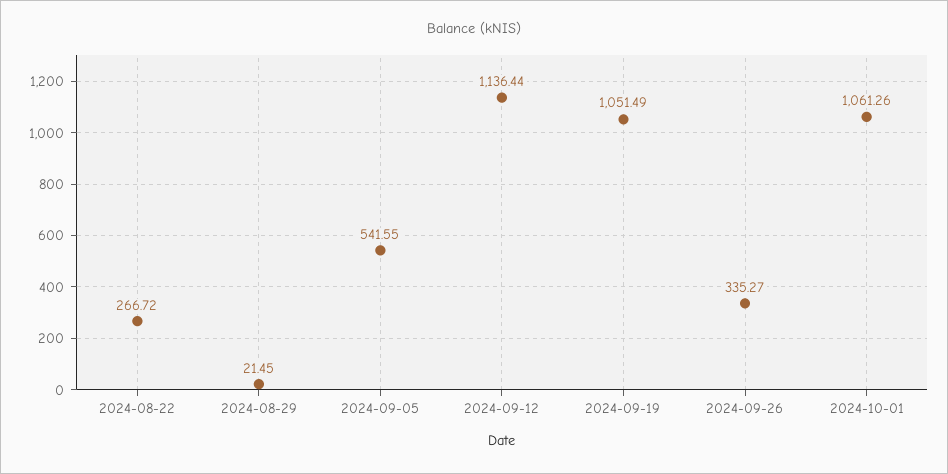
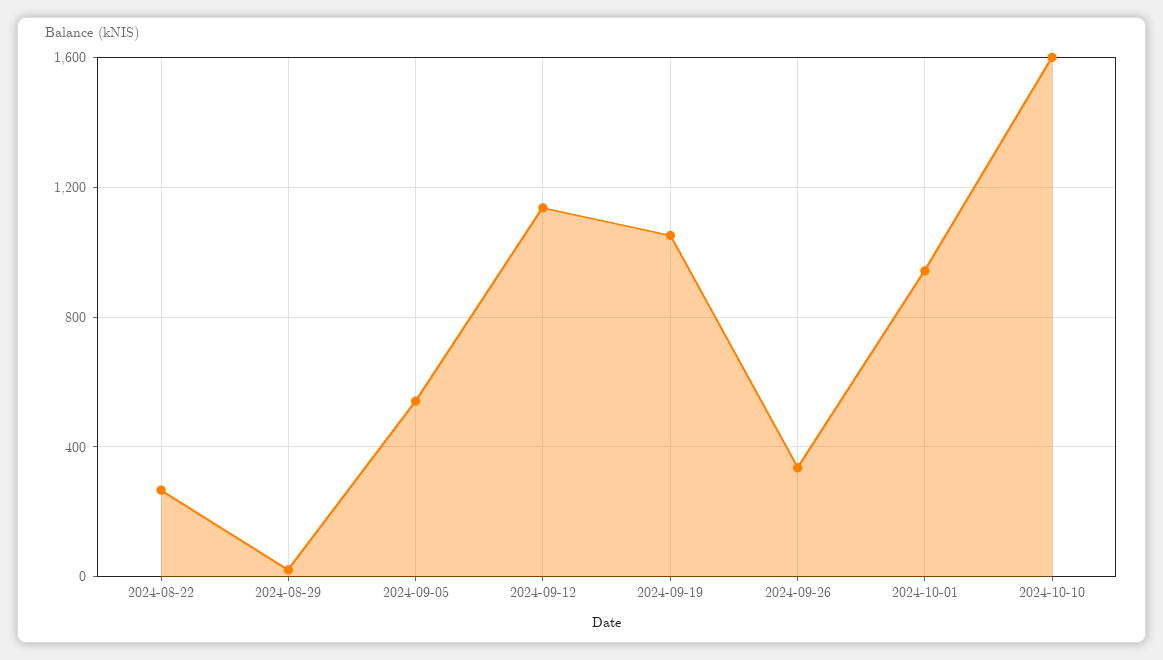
2024-10-01: 1061.26 -> 950
2024-10-10: none -> 1600

